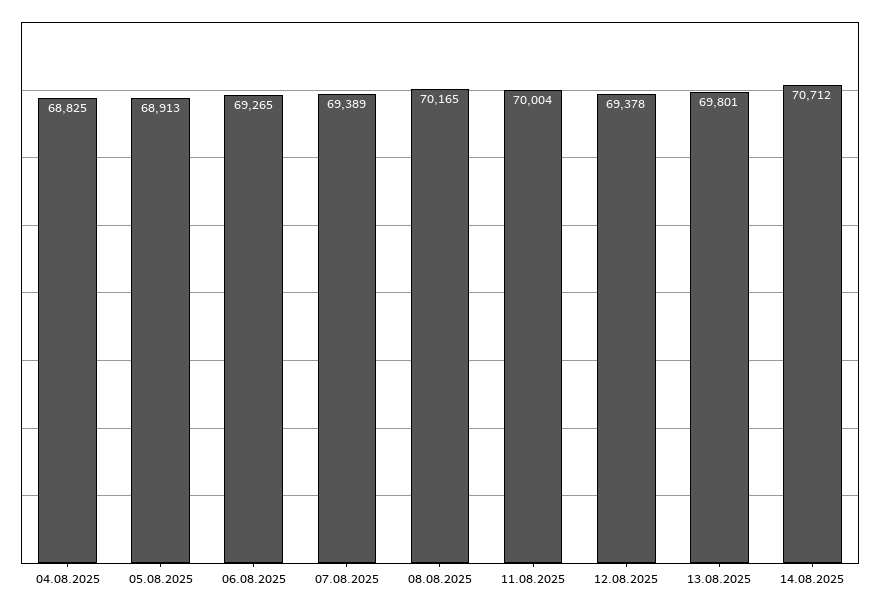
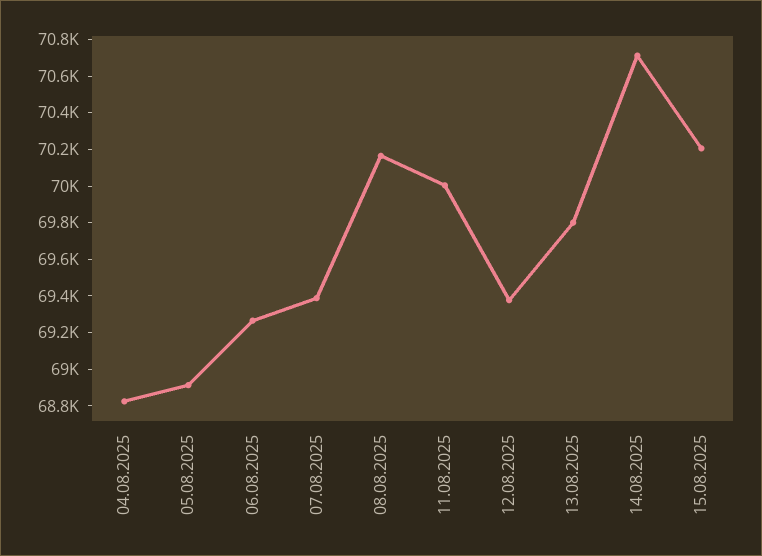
15.08.2025: none -> 70200

